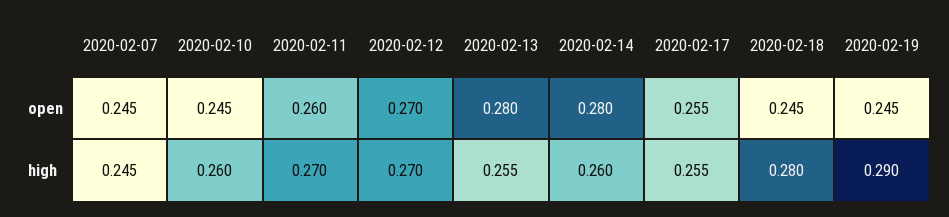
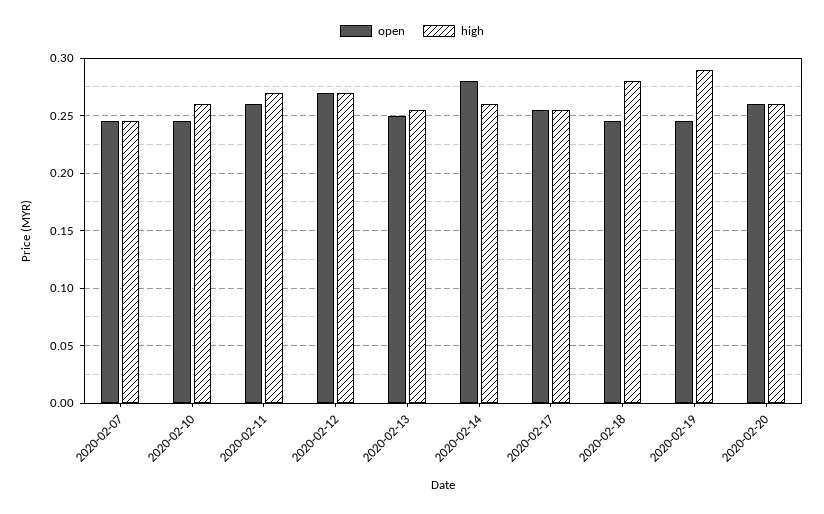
open, 2020-02-13: 0.28 -> 0.25
open, 2020-02-20: none -> 0.26
high, 2020-02-20: none -> 0.26

